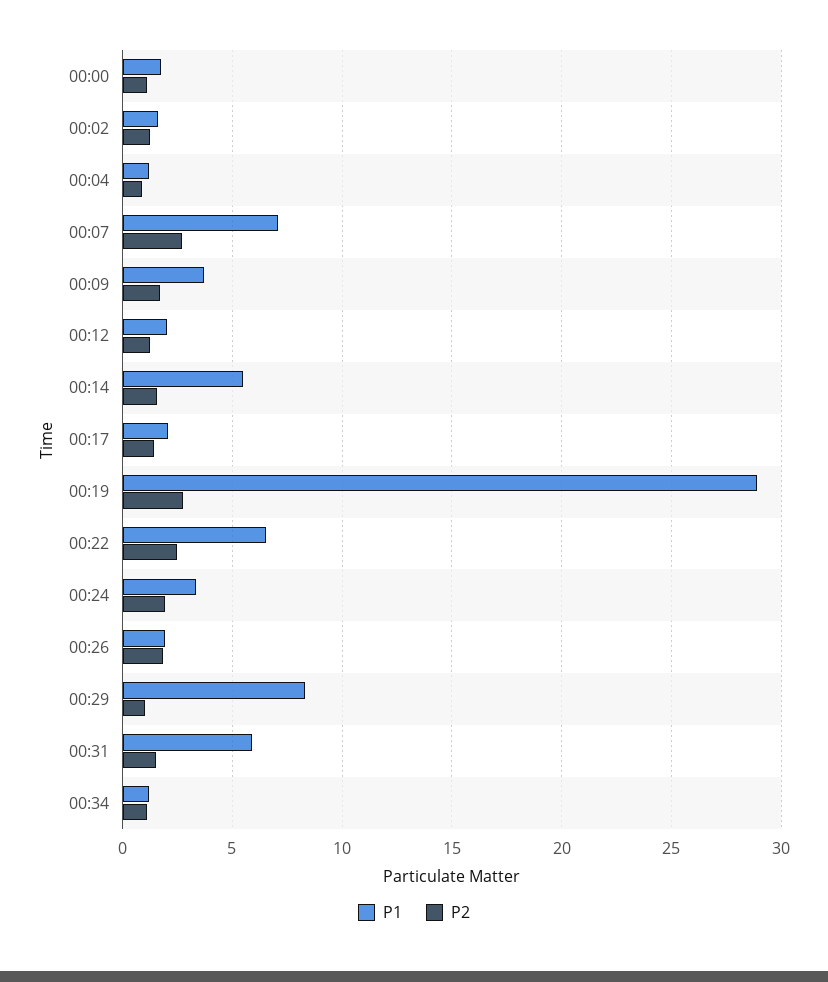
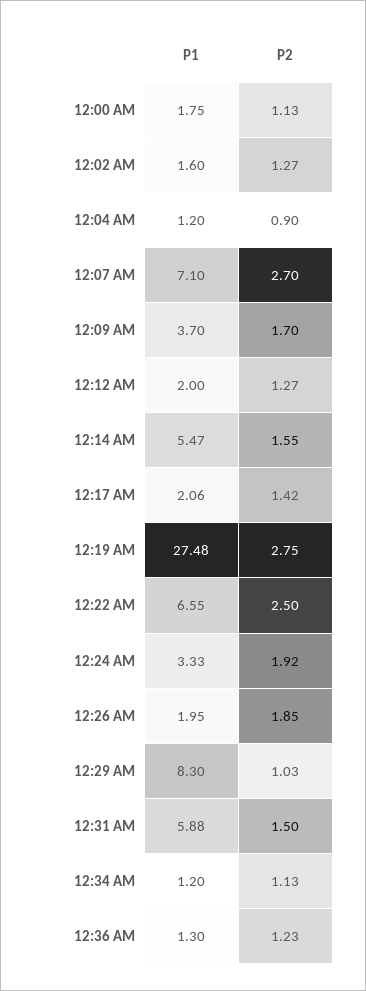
P1, 00:19: 29 -> 27.48
P1, 12:36 AM: none -> 1.3
P2, 12:36 AM: none -> 1.23

